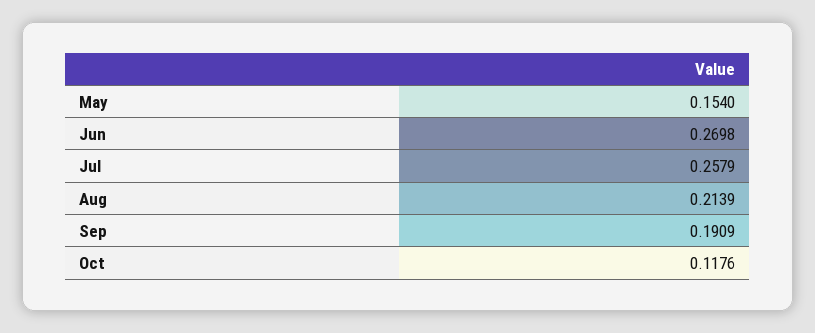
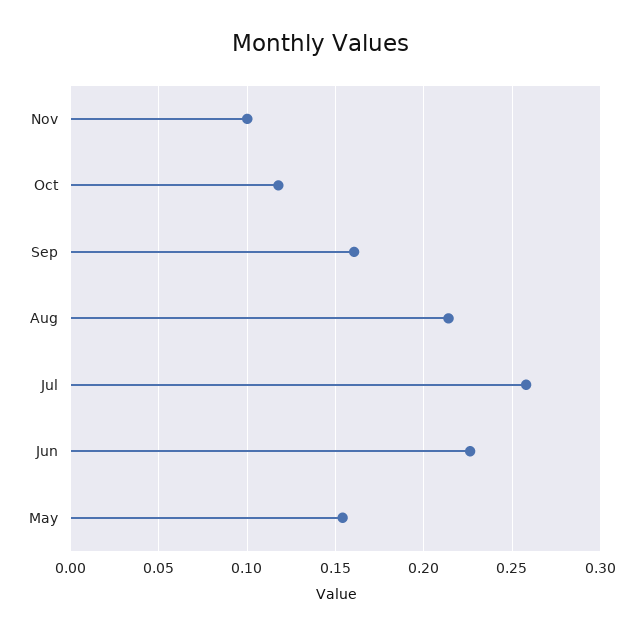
Jun: 0.2698 -> 0.225
Sep: 0.1909 -> 0.16
Nov: none -> 0.1

